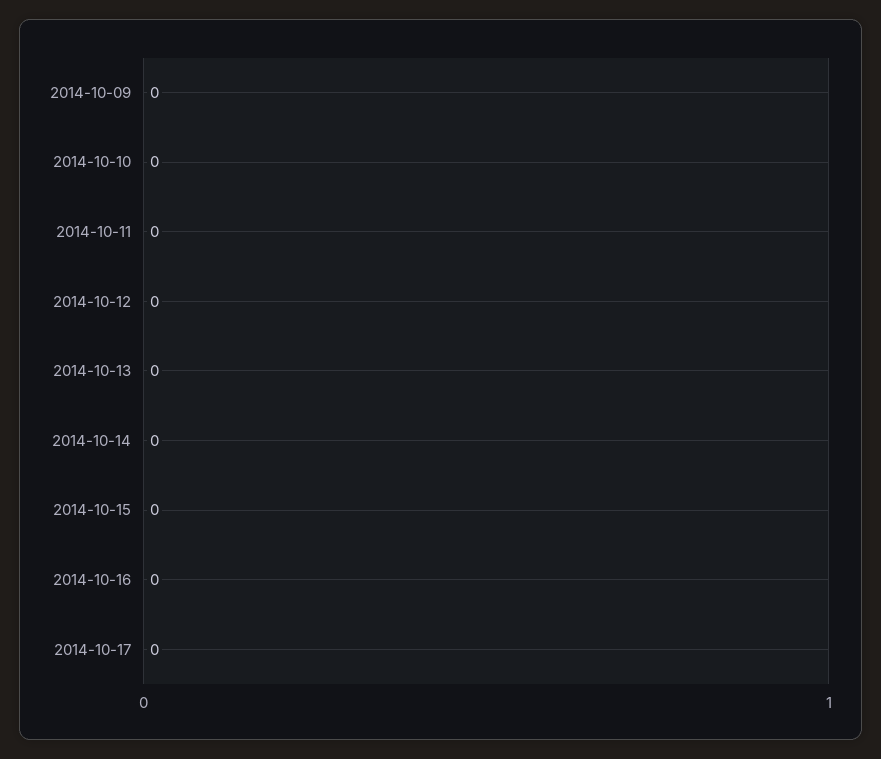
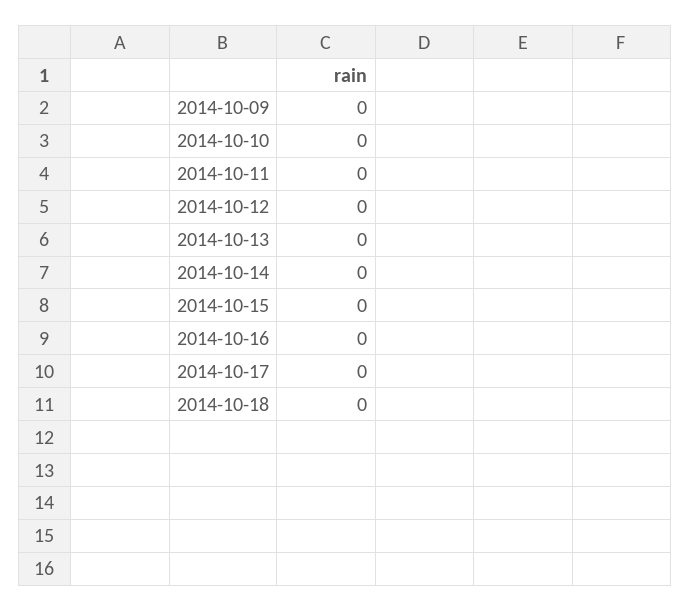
2014-10-18: none -> 0

